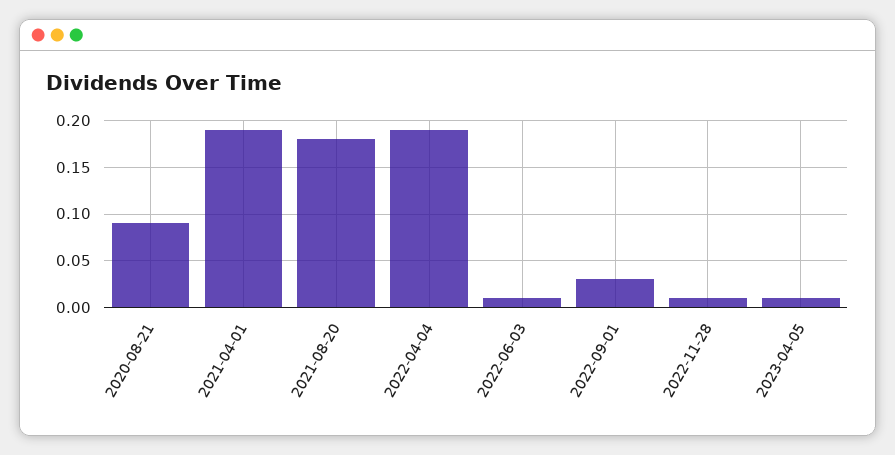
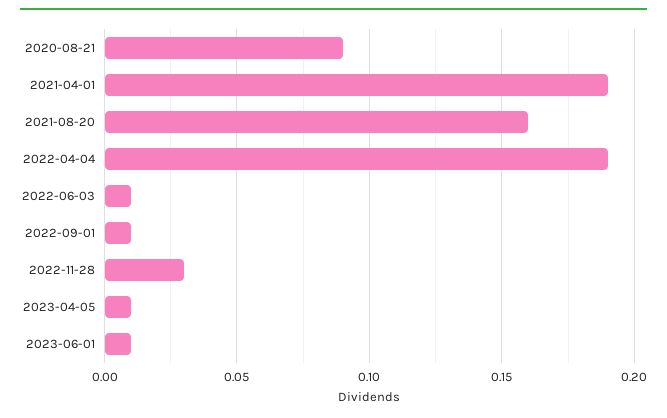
2021-08-20: 0.18 -> 0.16
2022-09-01: 0.03 -> 0.01
2022-11-28: 0.01 -> 0.03
2023-06-01: none -> 0.01

